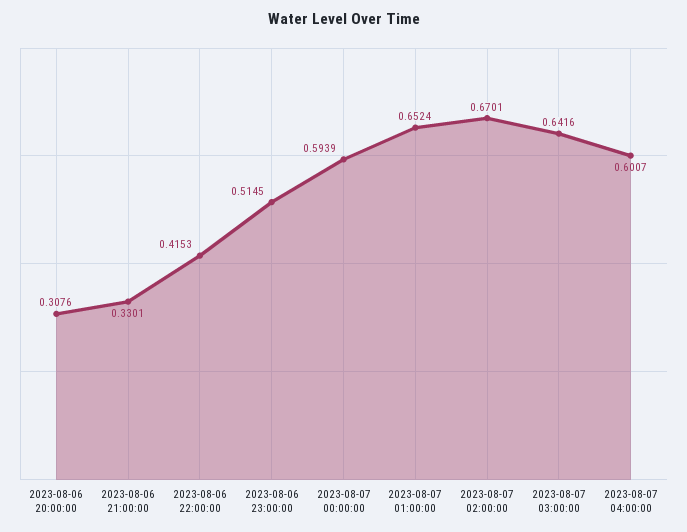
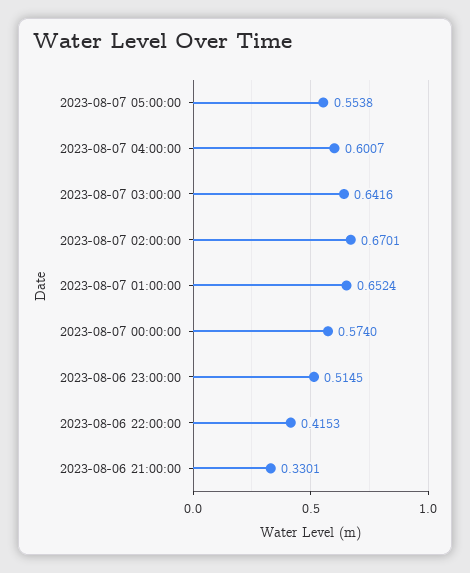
2023-08-06 20:00:00: 0.3076 -> none
2023-08-07 00:00:00: 0.5939 -> 0.574
2023-08-07 05:00:00: none -> 0.5538

